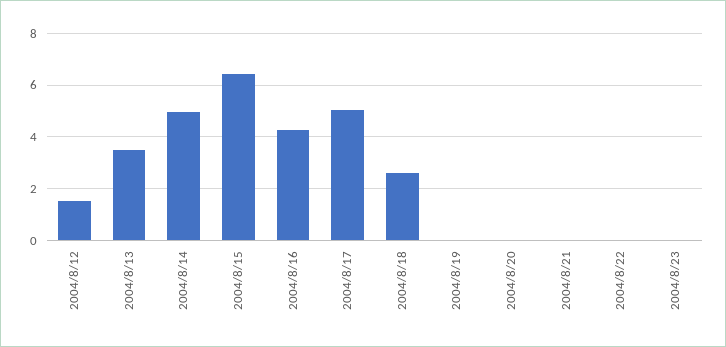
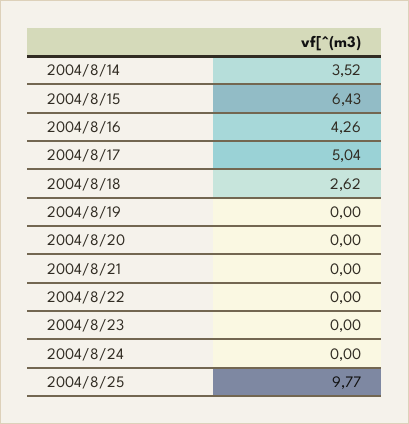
2004/8/12: 1.5 -> none
2004/8/13: 3.5 -> none
2004/8/14: 5 -> 3.52
2004/8/24: none -> 0
2004/8/25: none -> 9.77

